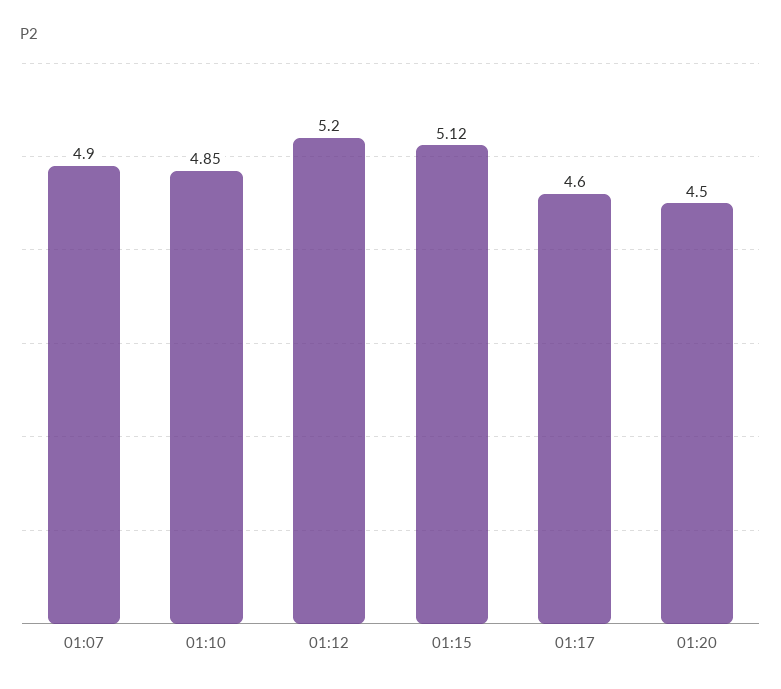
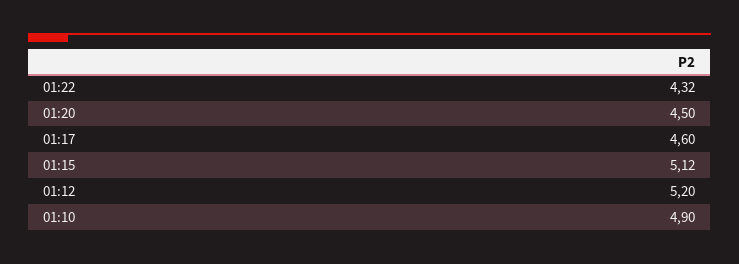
01:07: 4.9 -> none
01:10: 4.85 -> 4.9
01:22: none -> 4.32

